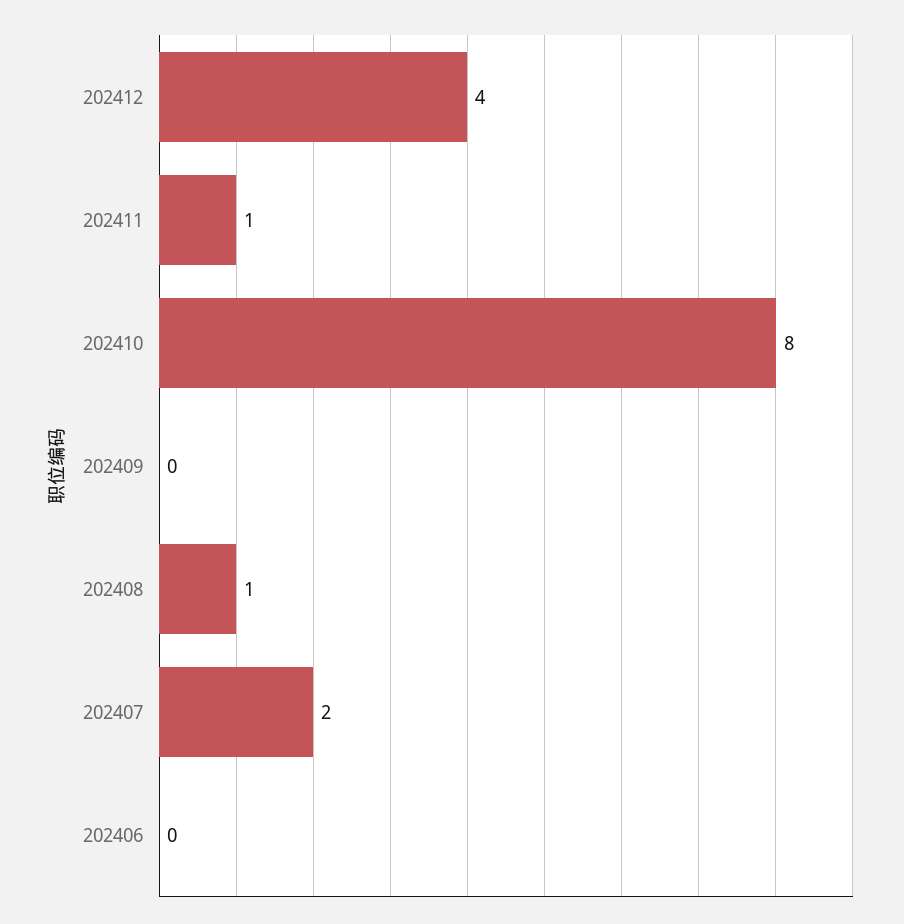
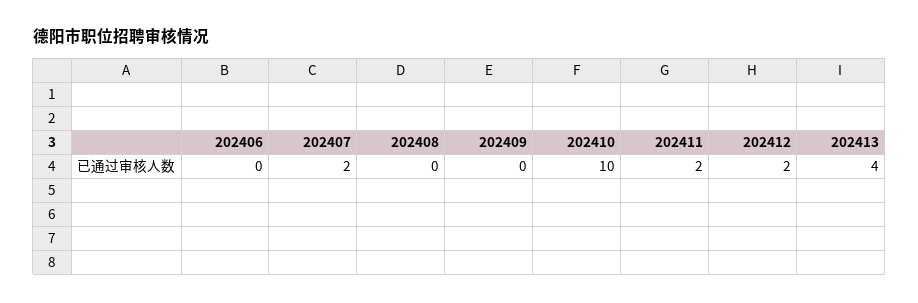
202412: 4 -> 2
202411: 1 -> 2
202410: 8 -> 10
202408: 1 -> 0
202413: none -> 4

